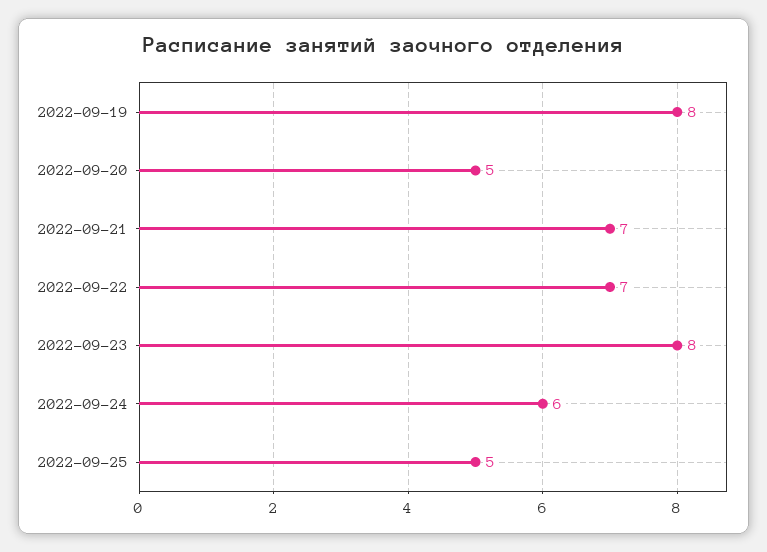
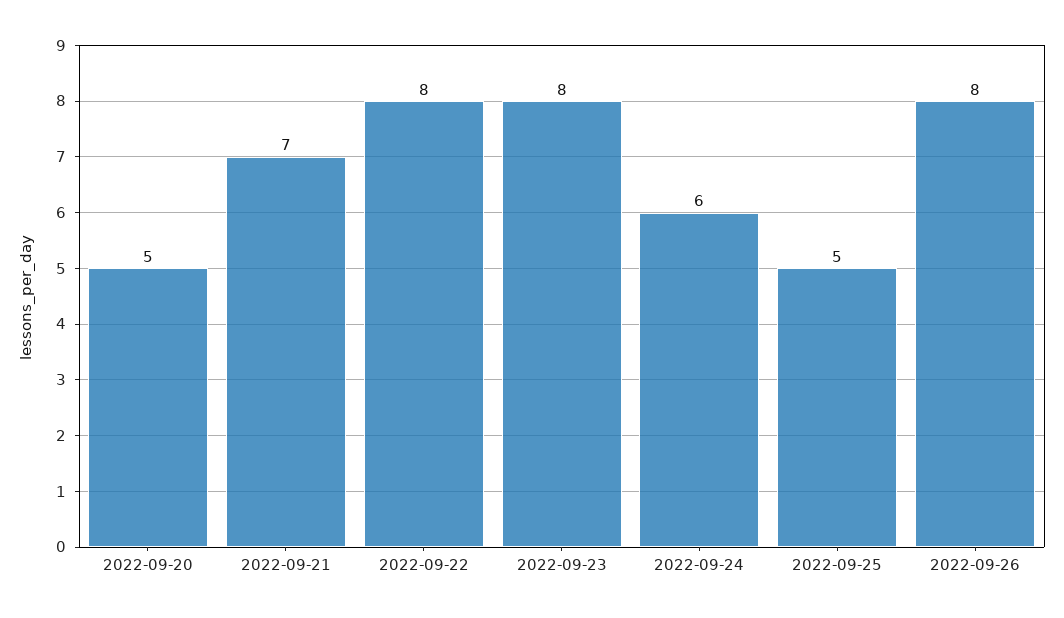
2022-09-19: 8 -> none
2022-09-22: 7 -> 8
2022-09-26: none -> 8

